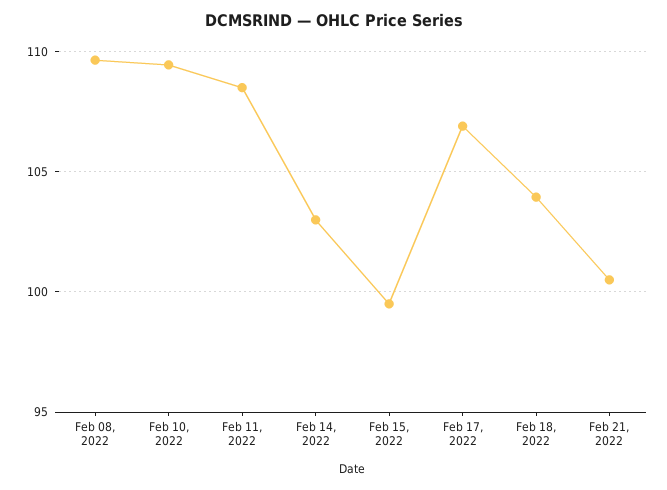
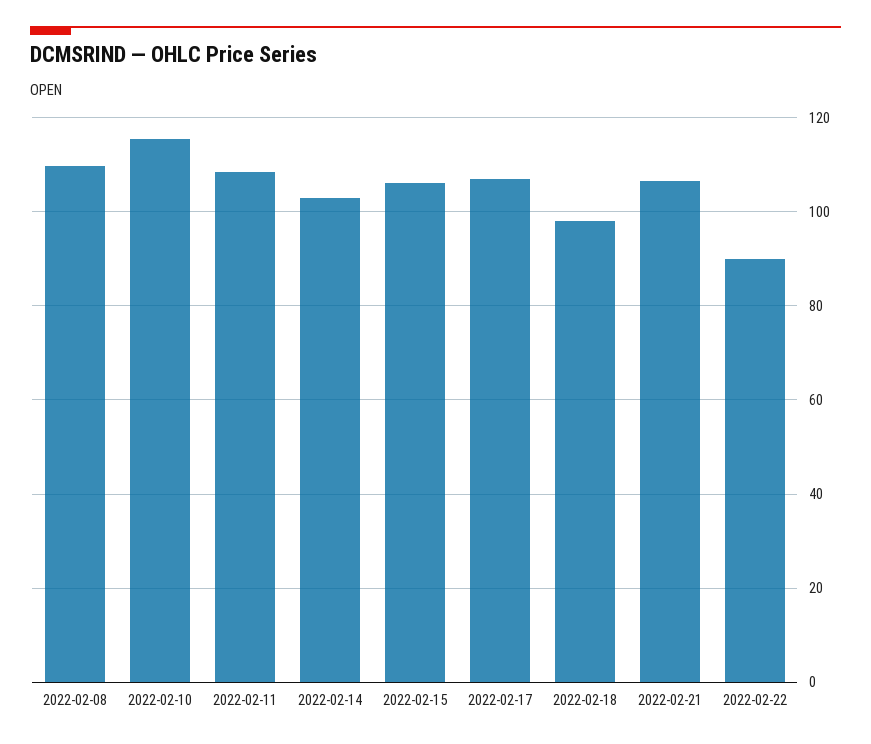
Feb 10, 2022: 109.5 -> 116
Feb 15, 2022: 99.5 -> 106
Feb 18, 2022: 104 -> 98
Feb 21, 2022: 100.5 -> 106
2022-02-22: none -> 90

